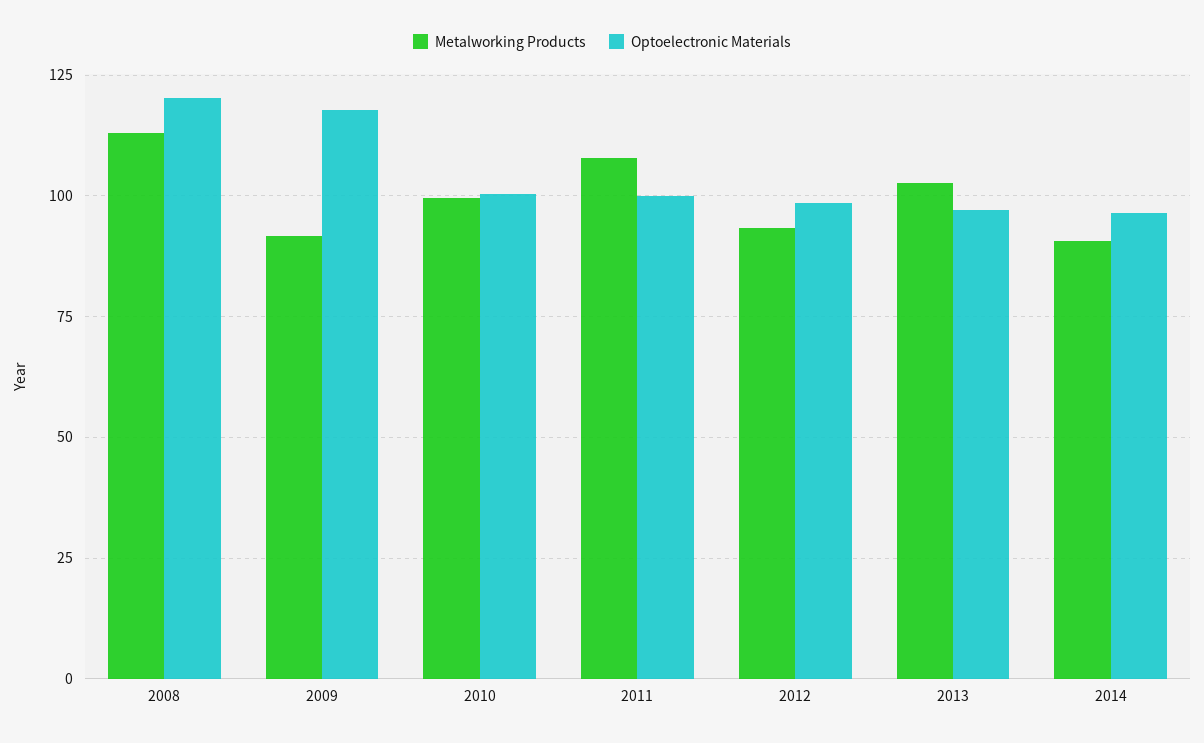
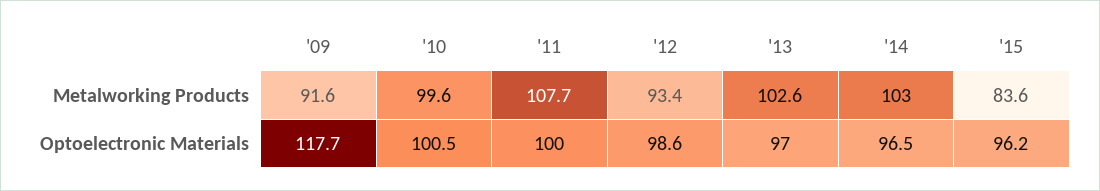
Metalworking Products, 2008: 112.5 -> none
Optoelectronic Materials, 2008: 120 -> none
Metalworking Products, 2014: 90 -> 103
Metalworking Products, '15: none -> 83.6
Optoelectronic Materials, '15: none -> 96.2

